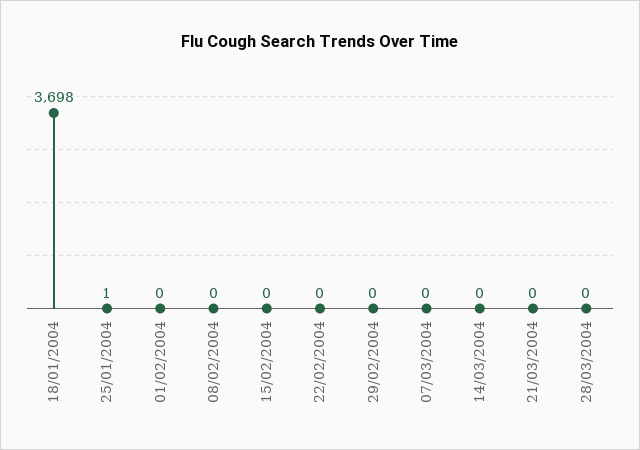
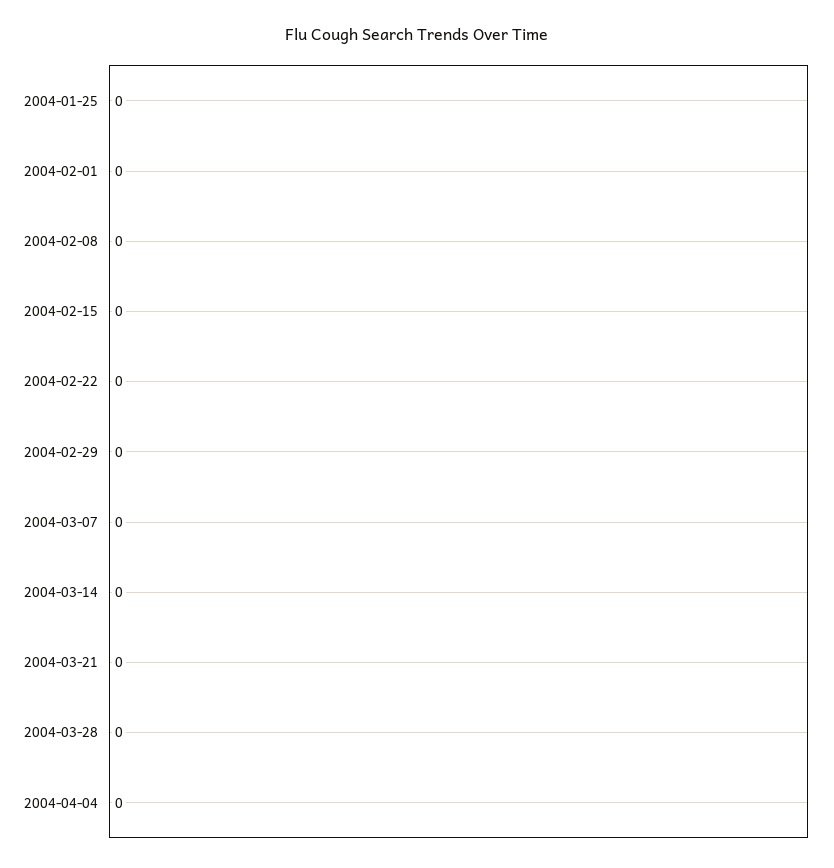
18/01/2004: 3698 -> none
25/01/2004: 1 -> 0
2004-04-04: none -> 0

